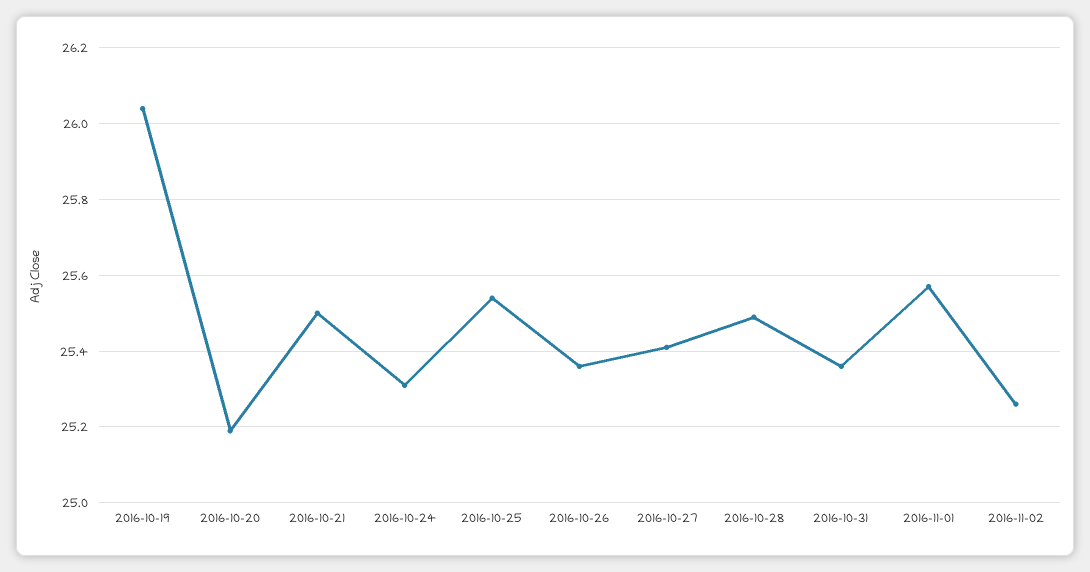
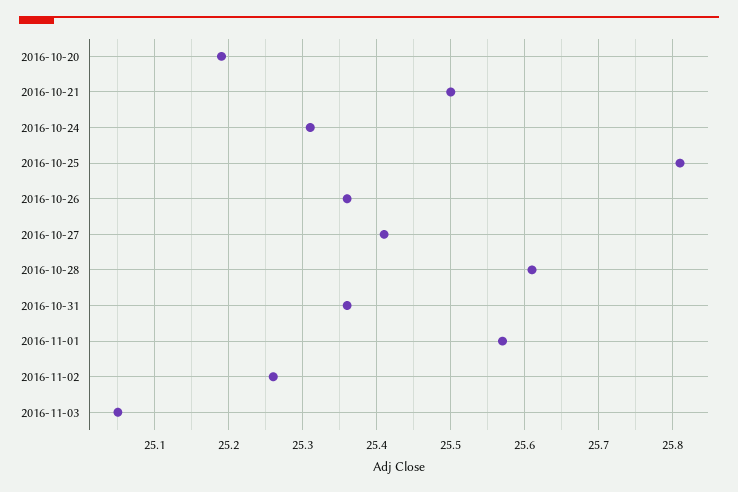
2016-10-19: 26.05 -> none
2016-10-25: 25.55 -> 25.81
2016-10-28: 25.5 -> 25.61
2016-11-03: none -> 25.05

